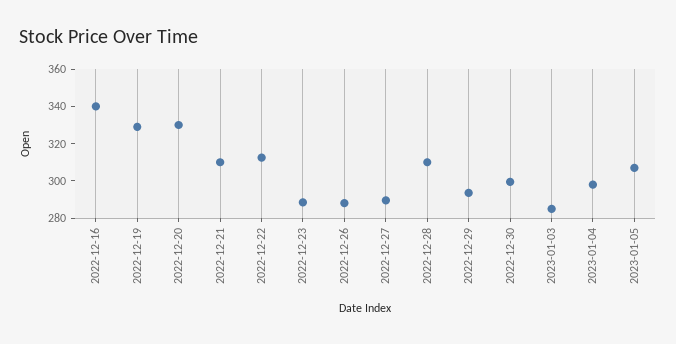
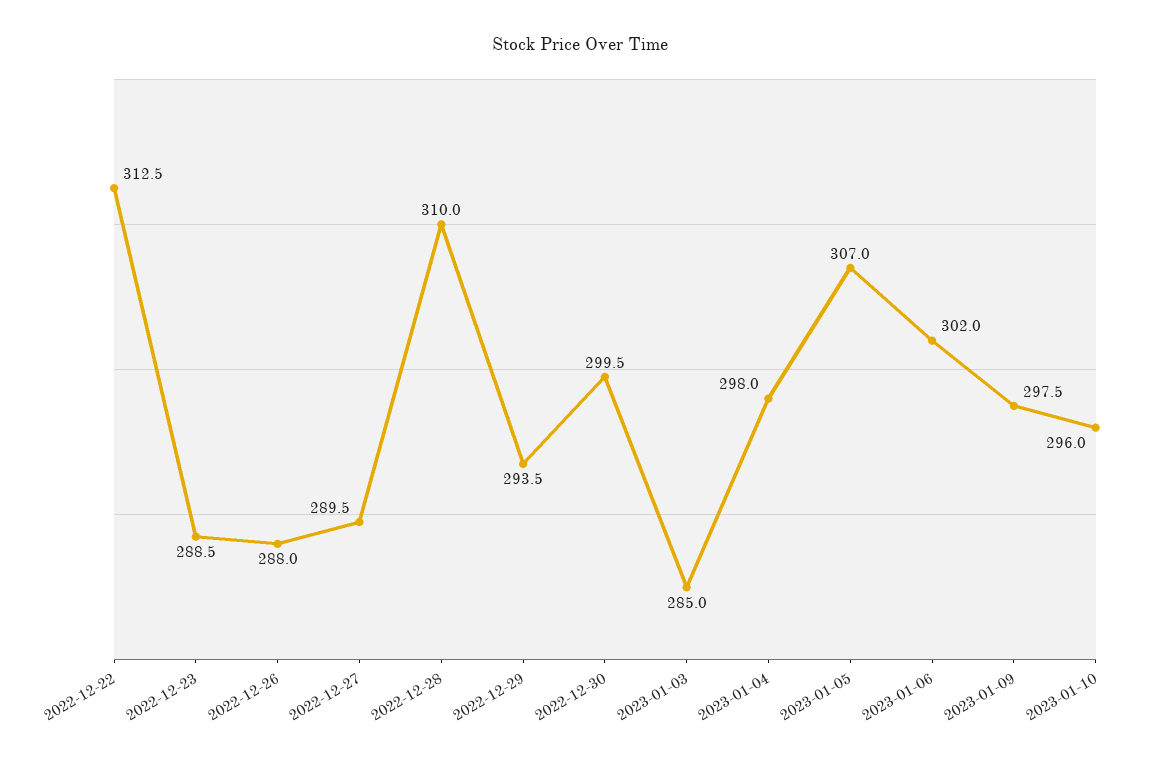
2022-12-16: 340 -> none
2022-12-19: 330 -> none
2022-12-20: 330 -> none
2022-12-21: 310 -> none
2023-01-06: none -> 302
2023-01-09: none -> 297.5
2023-01-10: none -> 296

